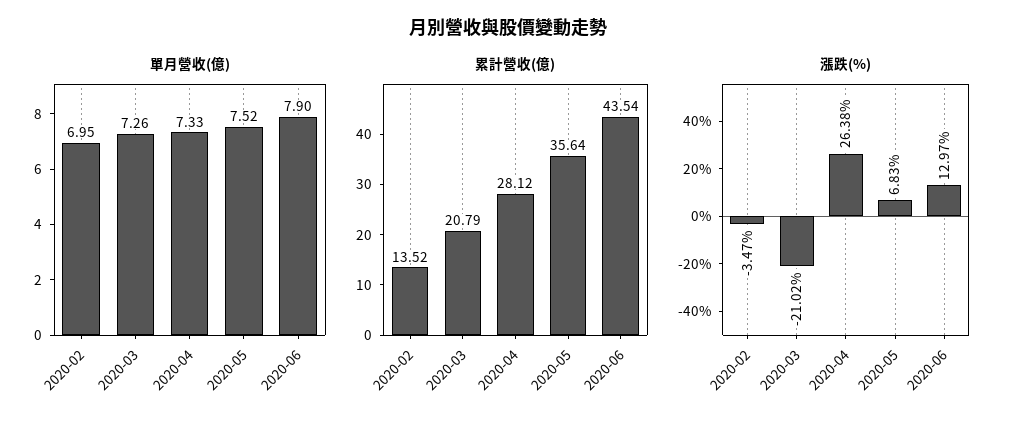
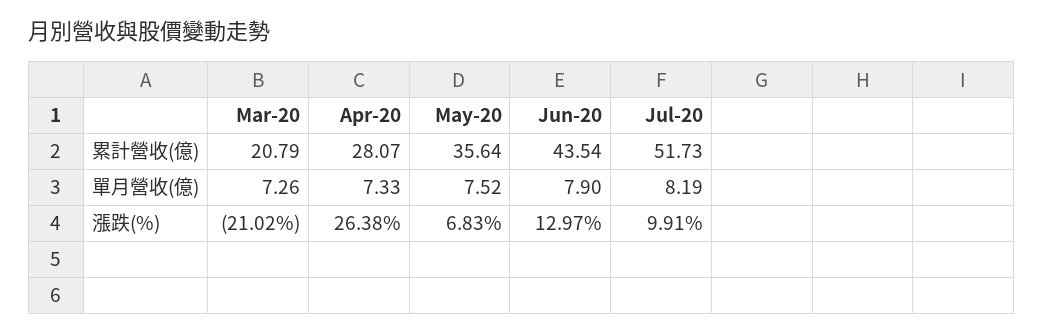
單月營收(億), 2020-02: 6.95 -> none
累計營收(億), 2020-02: 13.52 -> none
累計營收(億), 2020-04: 28.12 -> 28.07
漲跌(%), 2020-02: -3.47 -> none
累計營收(億), Jul-20: none -> 51.73
單月營收(億), Jul-20: none -> 8.19
漲跌(%), Jul-20: none -> 9.91

